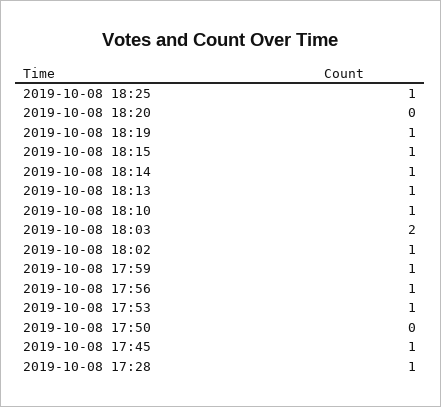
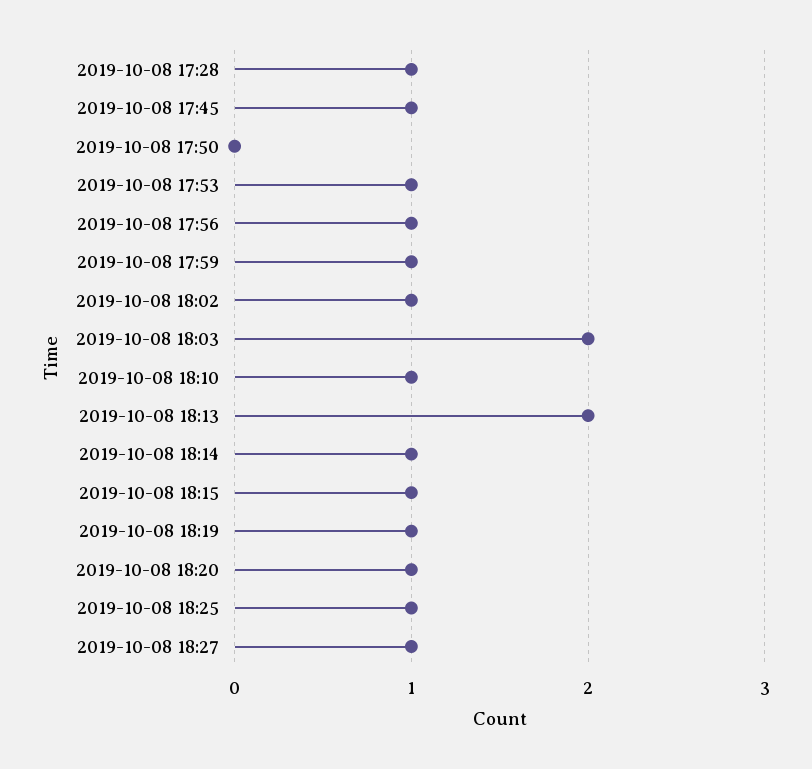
2019-10-08 18:20: 0 -> 1
2019-10-08 18:13: 1 -> 2
2019-10-08 18:27: none -> 1

